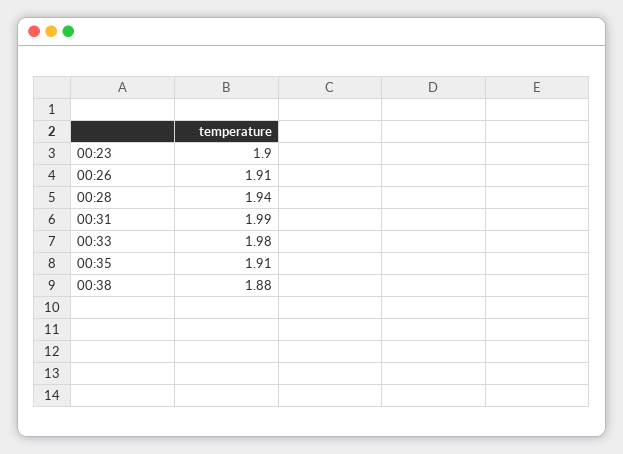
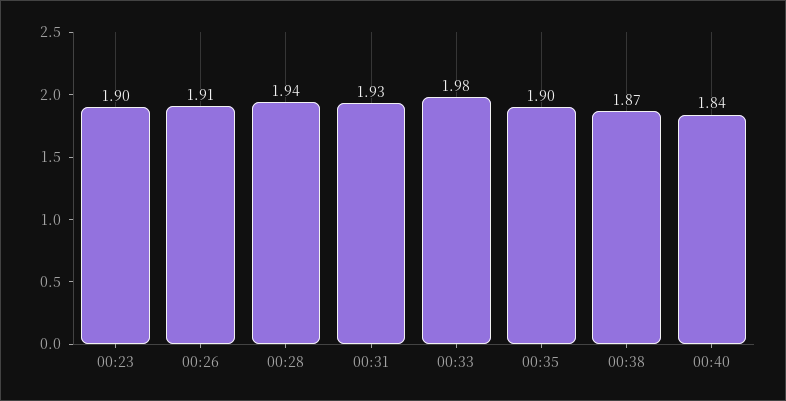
00:31: 1.99 -> 1.93
00:35: 1.91 -> 1.9
00:38: 1.88 -> 1.87
00:40: none -> 1.84

